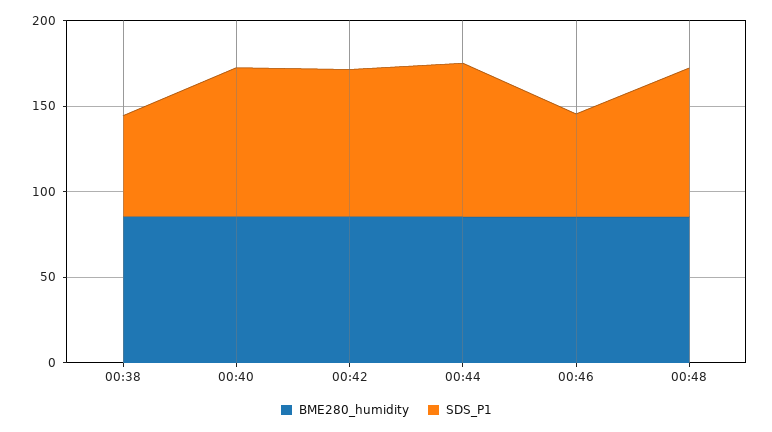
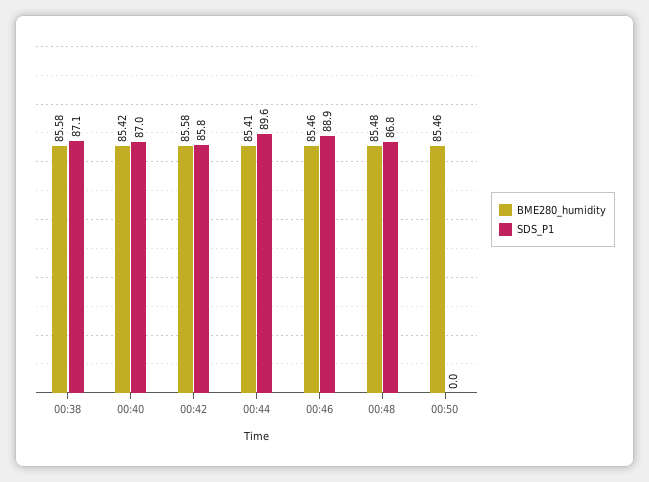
SDS_P1, 00:38: 60 -> 87.1
SDS_P1, 00:46: 60 -> 88.9
BME280_humidity, 00:50: none -> 85.46
SDS_P1, 00:50: none -> 0

